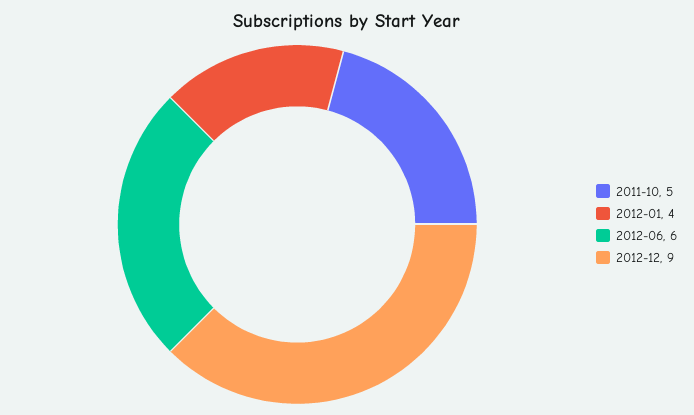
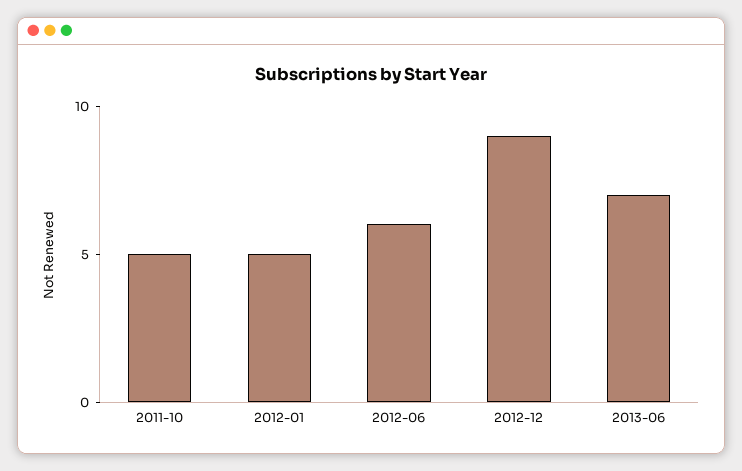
2012-01: 4 -> 5
2013-06: none -> 7

